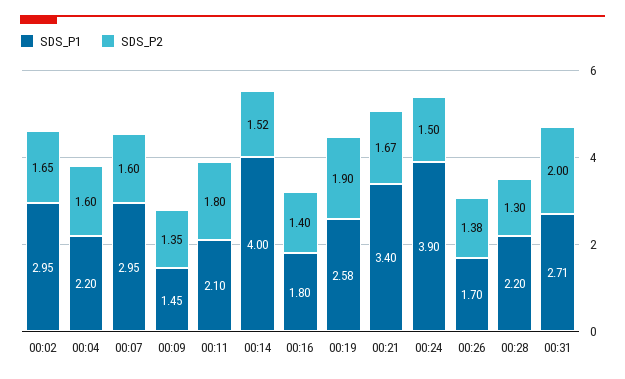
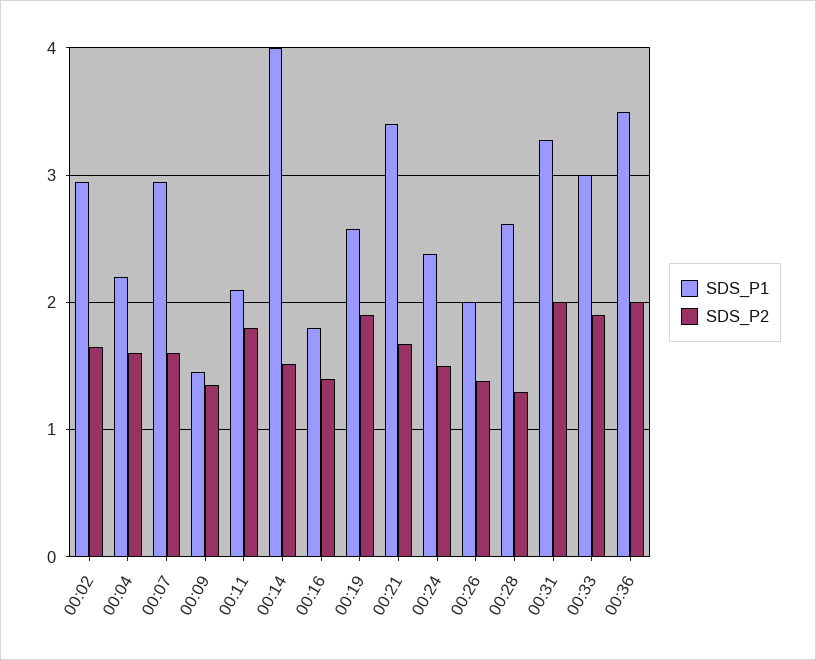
SDS_P1, 00:24: 3.9 -> 2.4
SDS_P1, 00:26: 1.7 -> 2
SDS_P1, 00:28: 2.2 -> 2.6
SDS_P1, 00:31: 2.71 -> 3.3
SDS_P1, 00:33: none -> 3
SDS_P2, 00:33: none -> 1.9
SDS_P1, 00:36: none -> 3.5
SDS_P2, 00:36: none -> 2

